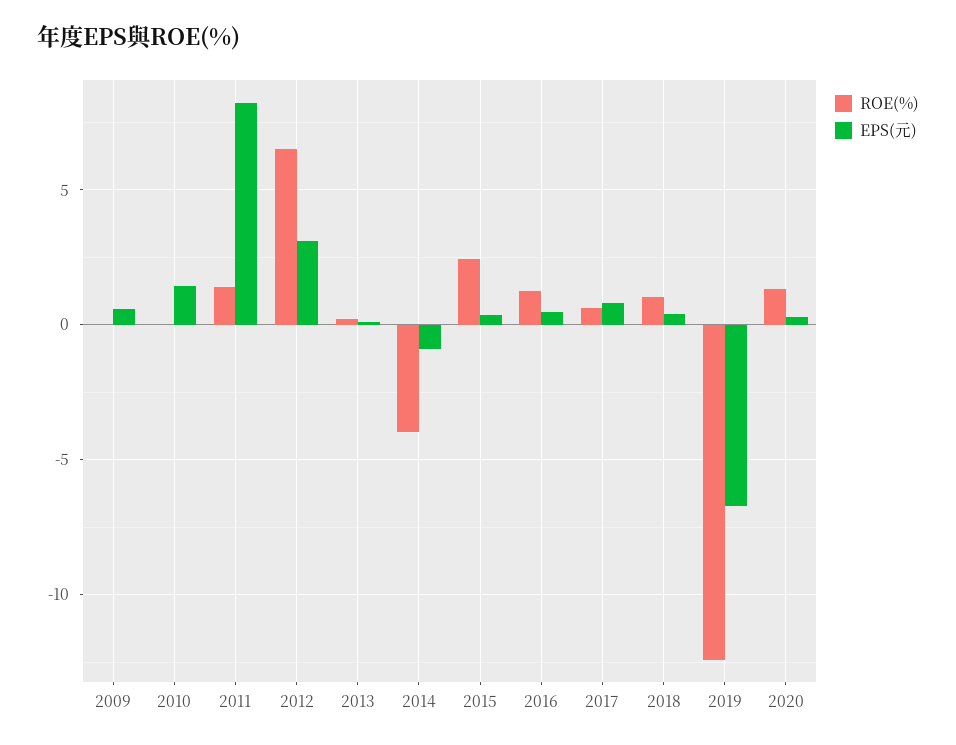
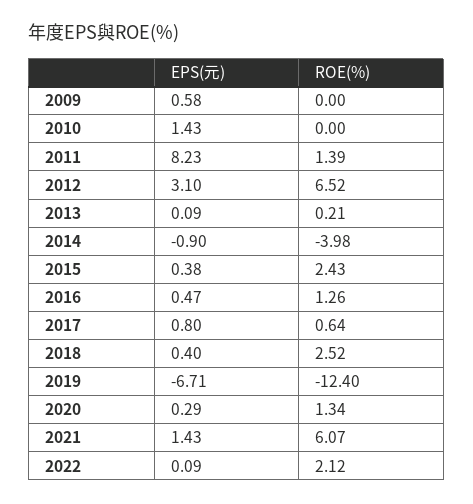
ROE(%), 2018: 1 -> 2.52
EPS(元), 2021: none -> 1.43
ROE(%), 2021: none -> 6.07
EPS(元), 2022: none -> 0.09
ROE(%), 2022: none -> 2.12

